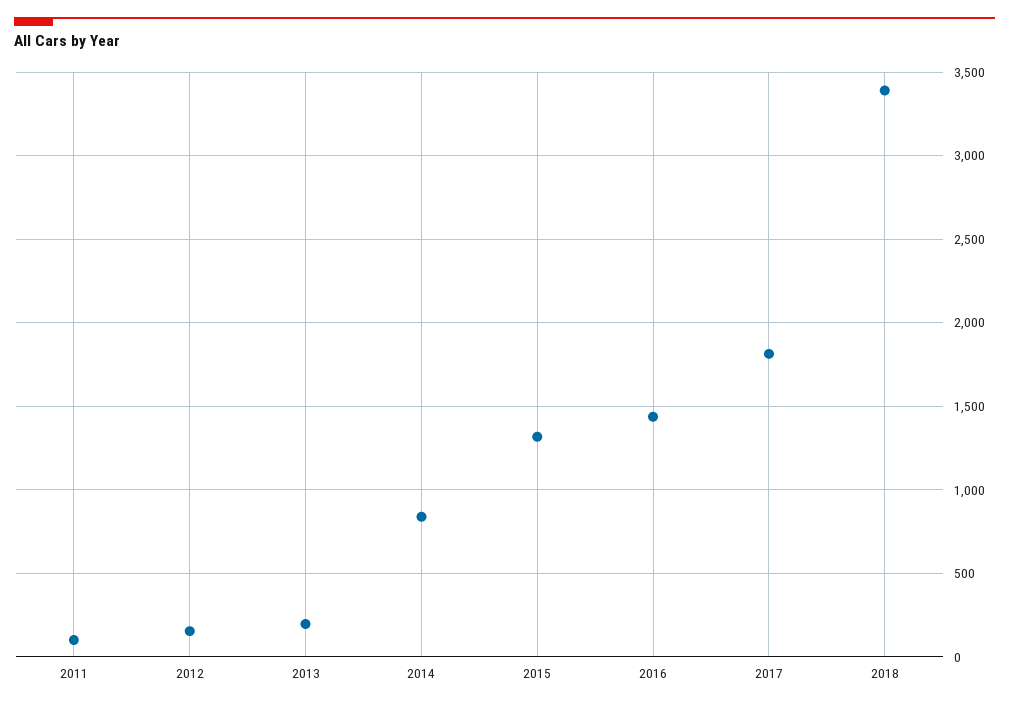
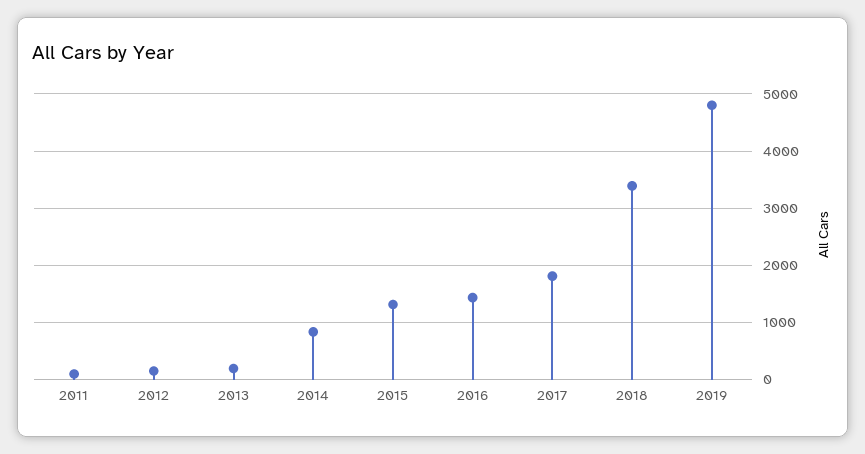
2019: none -> 4800

